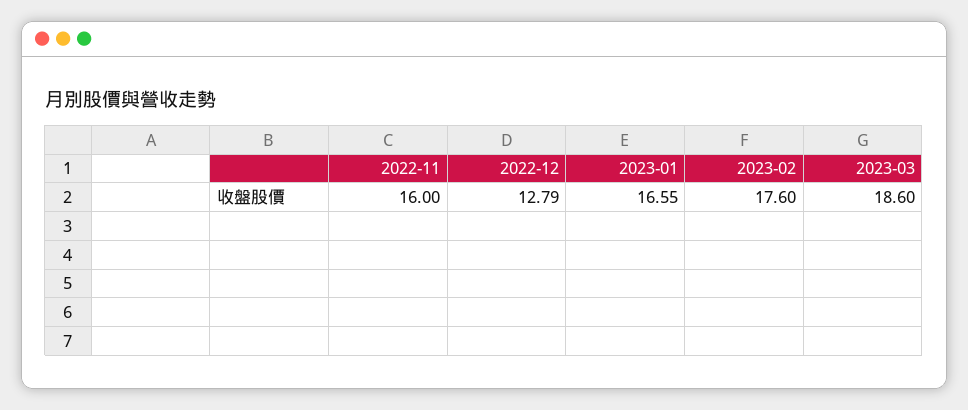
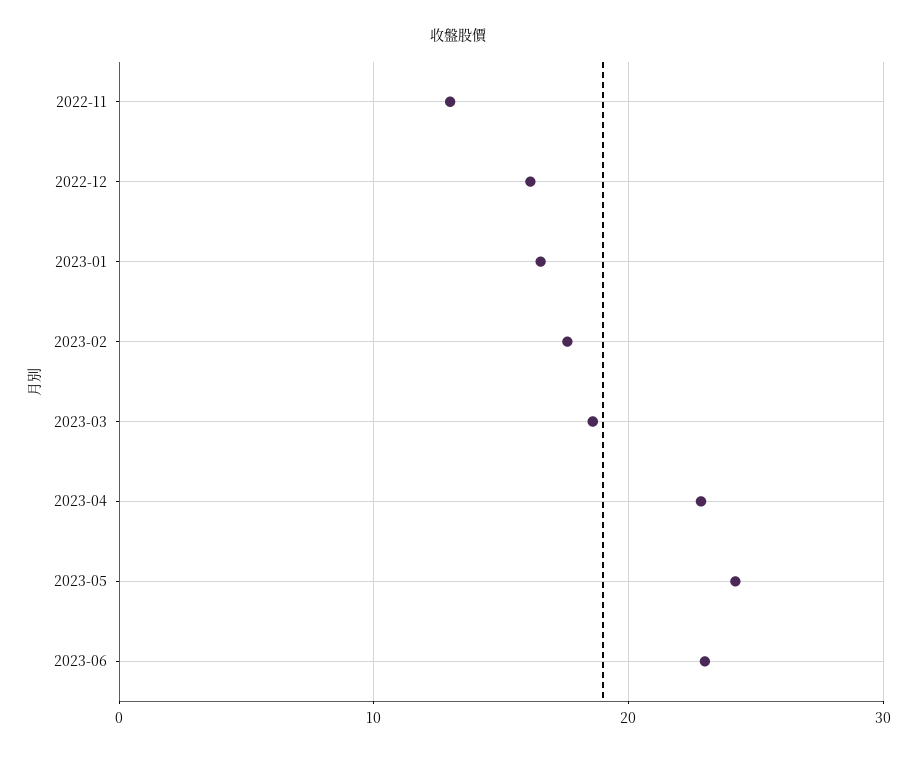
2022-11: 16 -> 13
2022-12: 12.79 -> 16
2023-04: none -> 23
2023-05: none -> 24
2023-06: none -> 23

